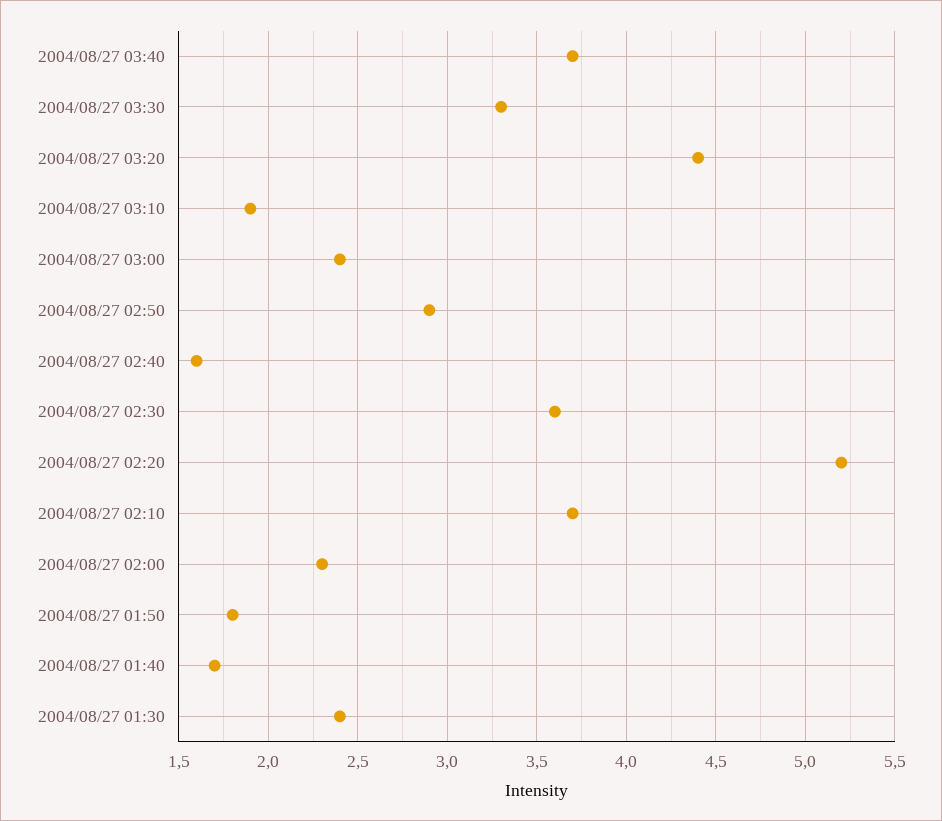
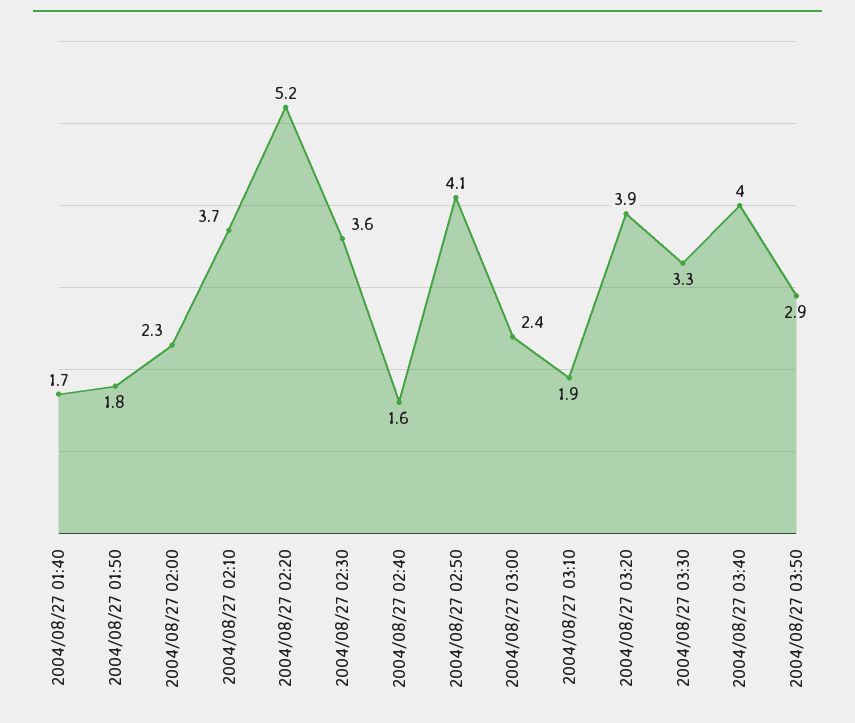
2004/08/27 03:40: 3.7 -> 4
2004/08/27 03:20: 4.4 -> 3.9
2004/08/27 02:50: 2.9 -> 4.1
2004/08/27 01:30: 2.4 -> none
2004/08/27 03:50: none -> 2.9

